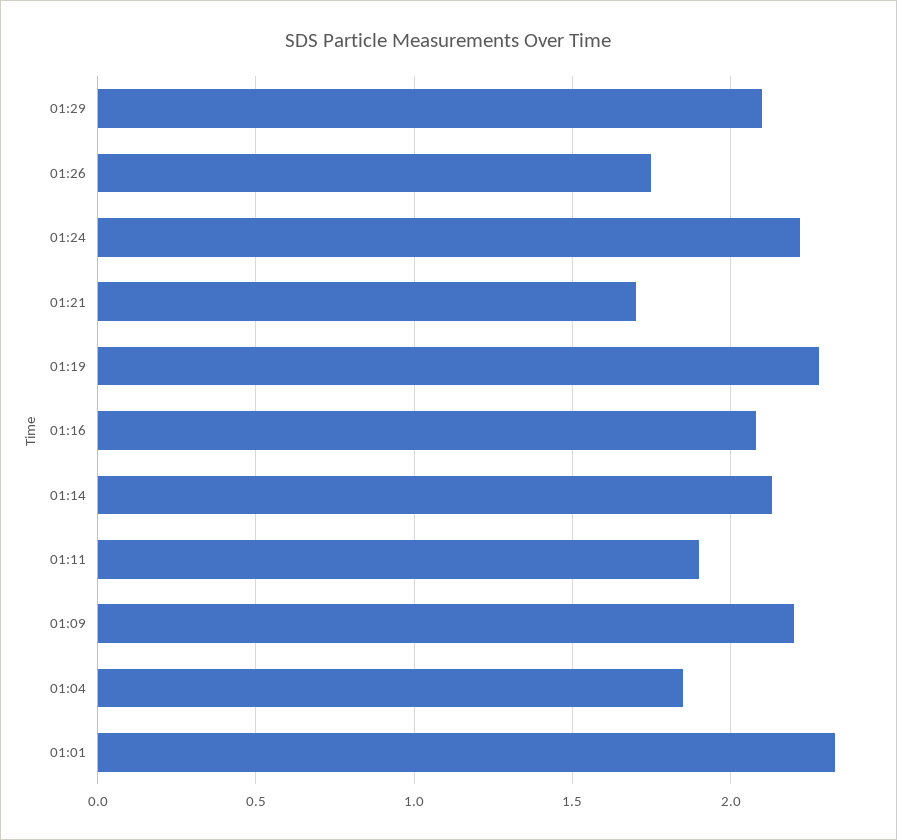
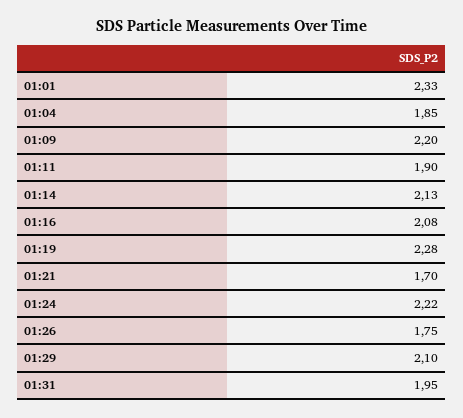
01:31: none -> 1.95

